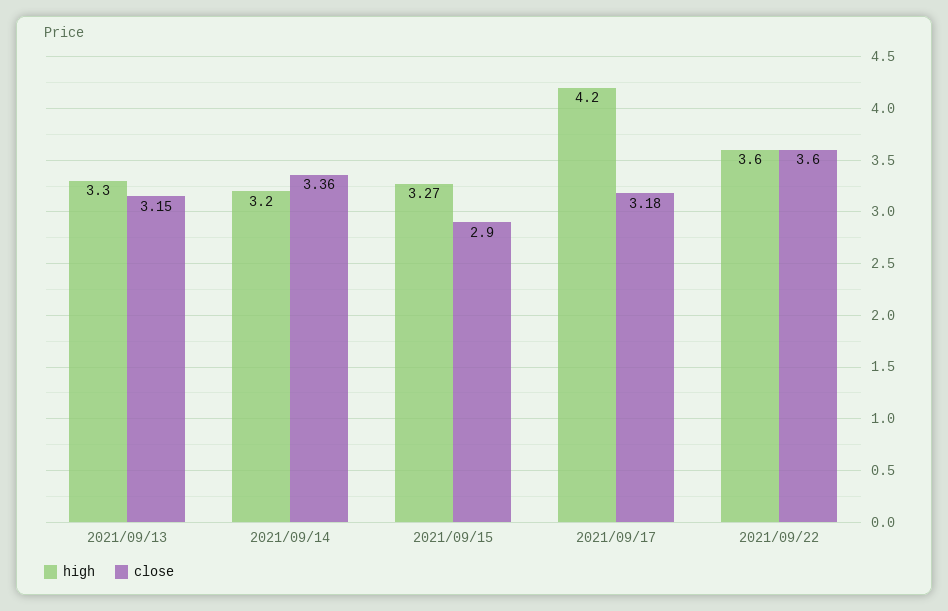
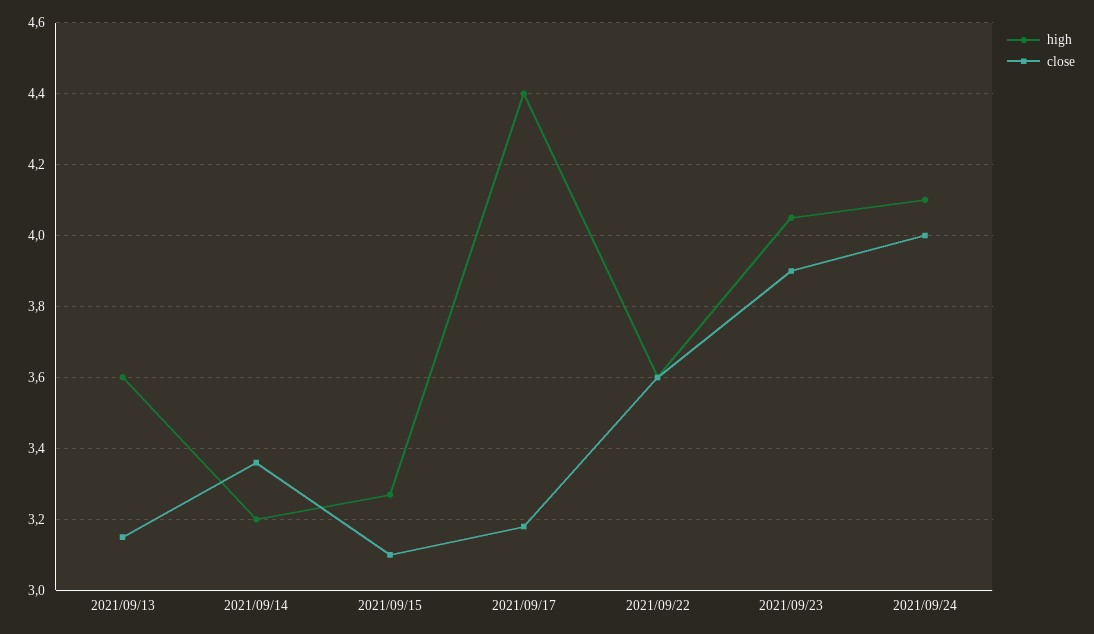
high, 2021/09/13: 3.3 -> 3.6
close, 2021/09/15: 2.9 -> 3.1
high, 2021/09/17: 4.2 -> 4.4
high, 2021/09/23: none -> 4.05
close, 2021/09/23: none -> 3.9
high, 2021/09/24: none -> 4.1
close, 2021/09/24: none -> 4

